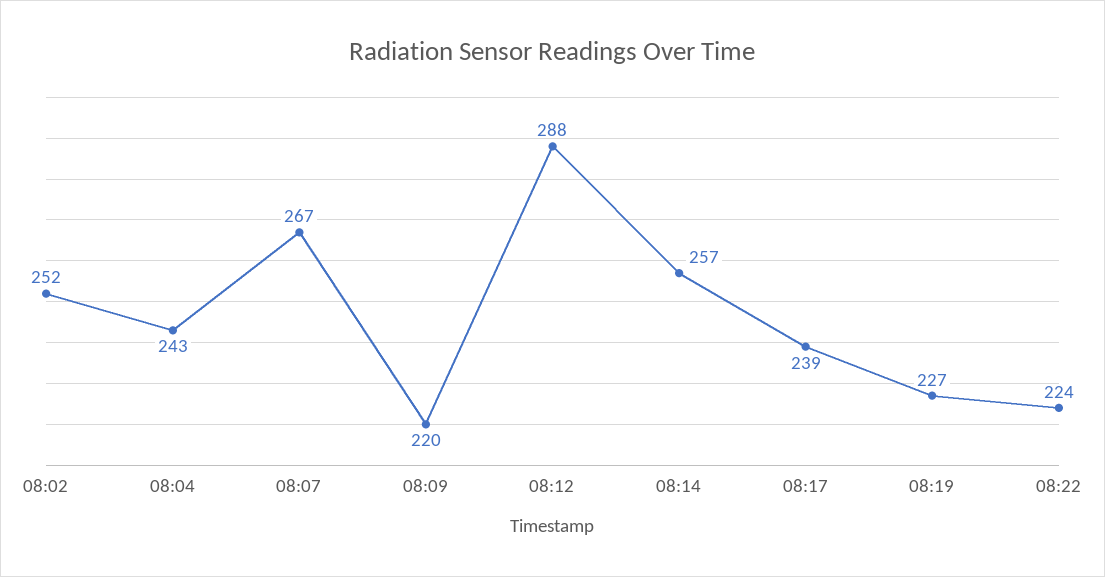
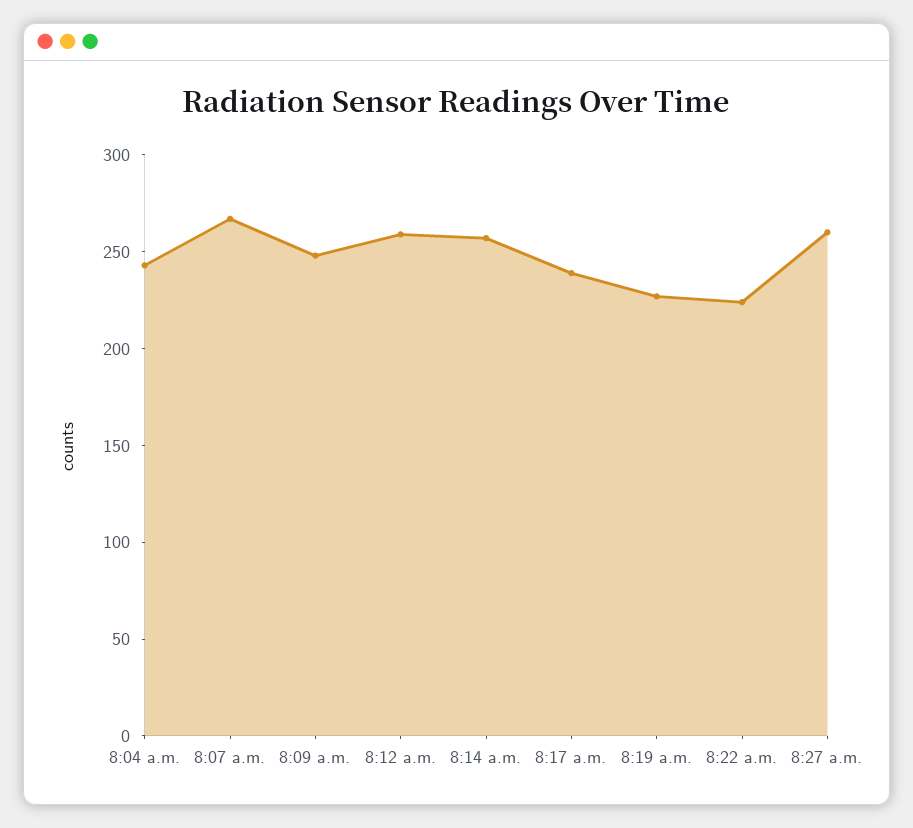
08:02: 252 -> none
08:09: 220 -> 250
08:12: 288 -> 260
8:27 a.m.: none -> 260

